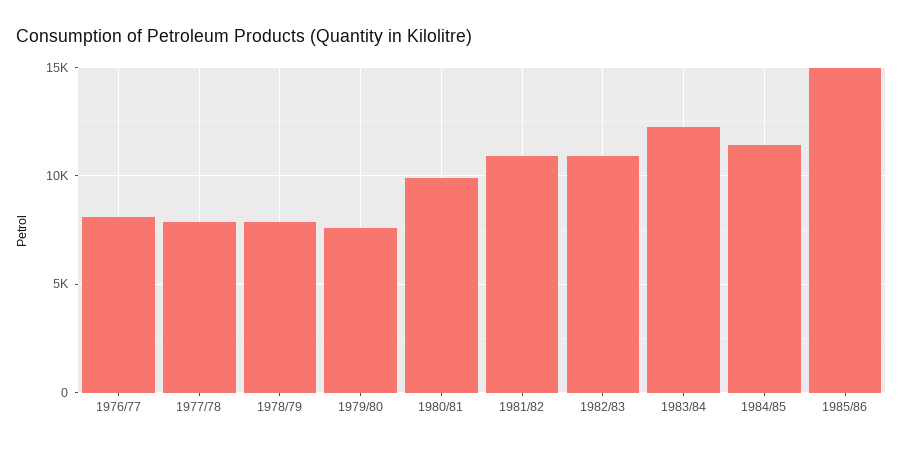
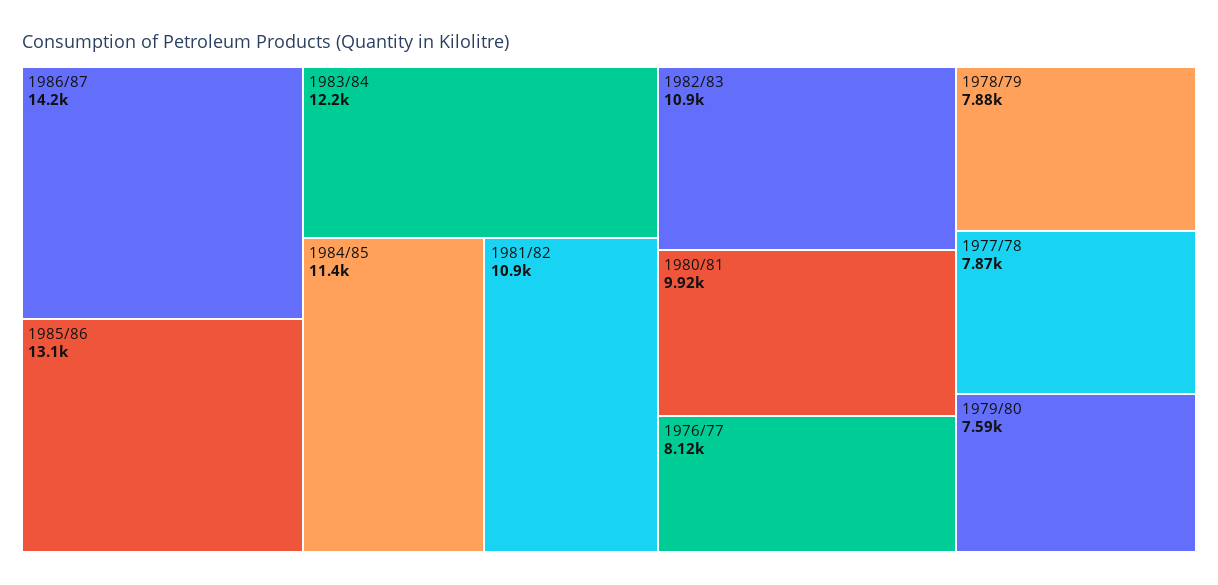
1985/86: 15000 -> 13100
1986/87: none -> 14200

